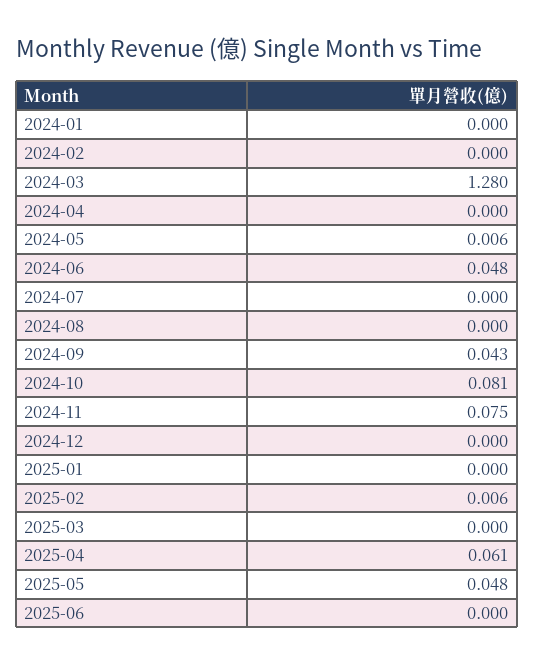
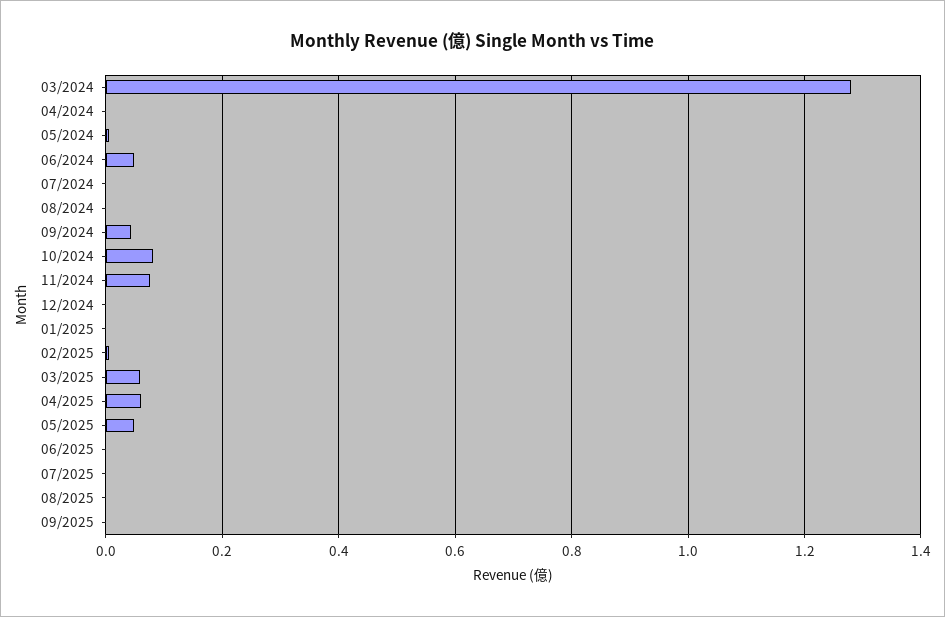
2024-01: 0 -> none
2024-02: 0 -> none
2025-03: 0 -> 0.06
07/2025: none -> 0
08/2025: none -> 0
09/2025: none -> 0

